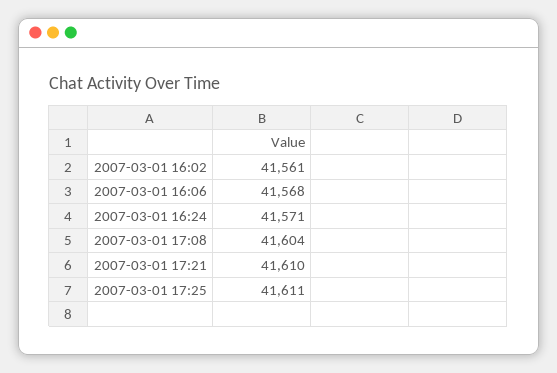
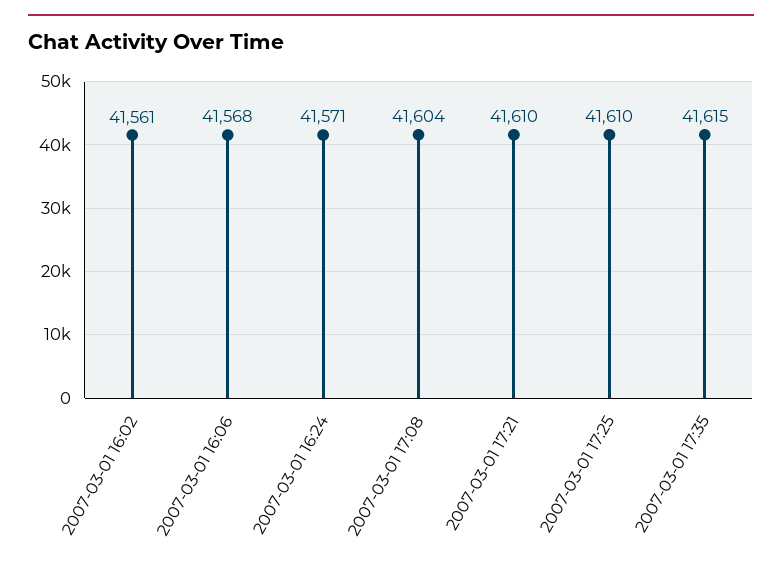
2007-03-01 17:25: 41611 -> 41610
2007-03-01 17:35: none -> 41615

